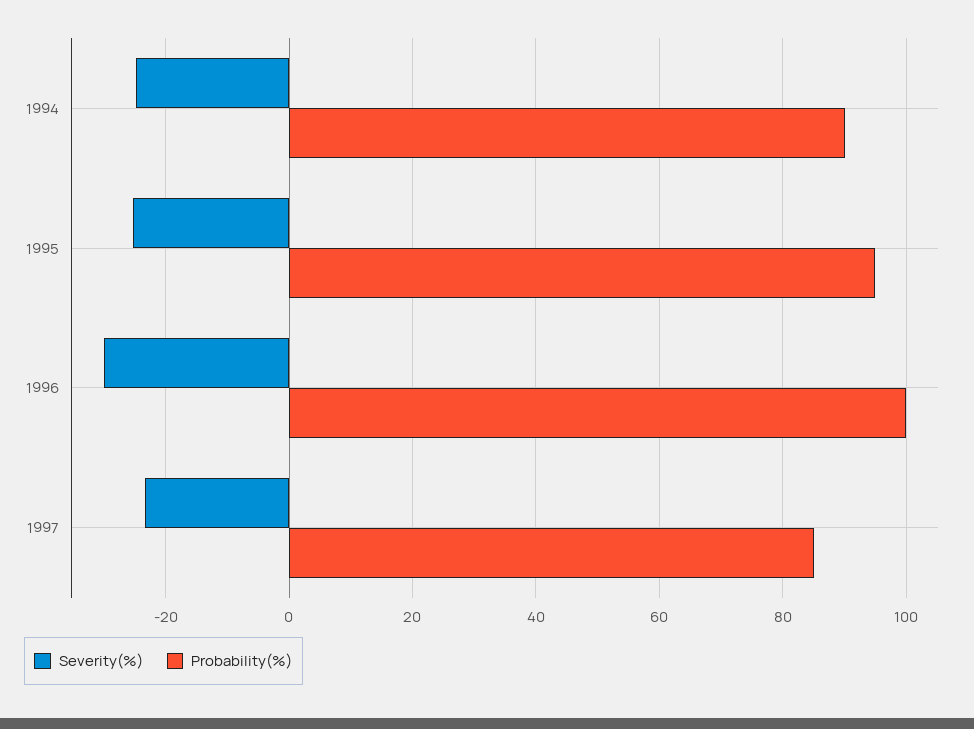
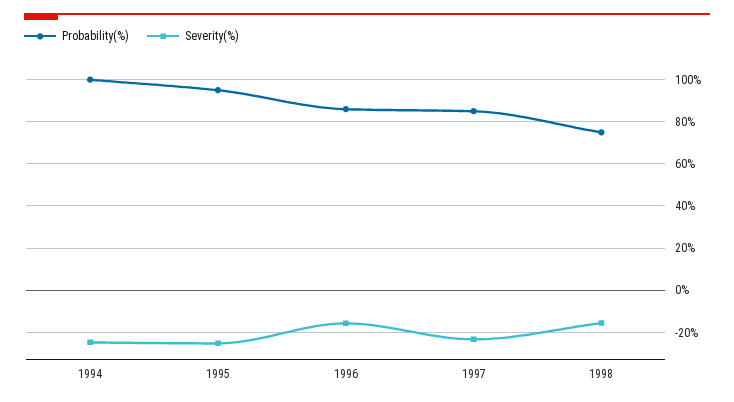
Probability(%), 1994: 90 -> 100
Severity(%), 1996: -30 -> -15
Probability(%), 1996: 100 -> 85
Probability(%), 1998: none -> 75
Severity(%), 1998: none -> -15

